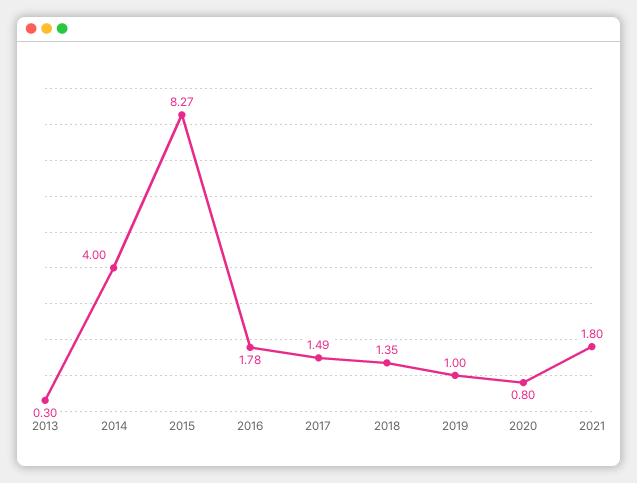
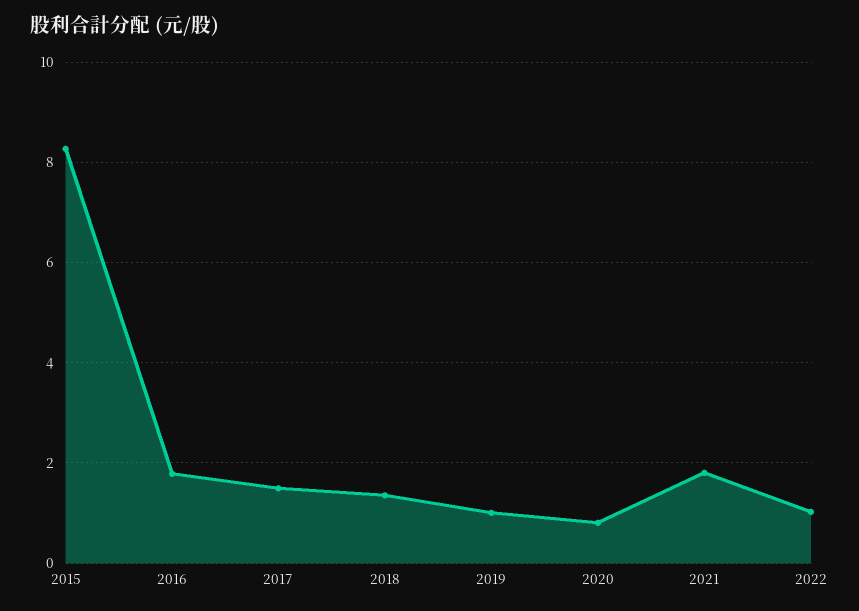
2013: 0.3 -> none
2014: 4 -> none
2022: none -> 1

